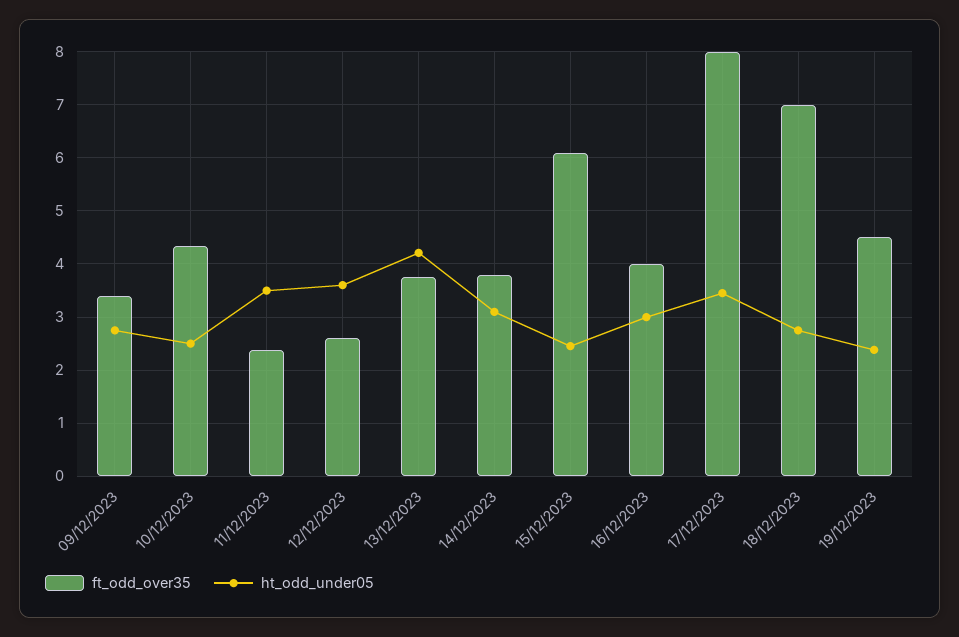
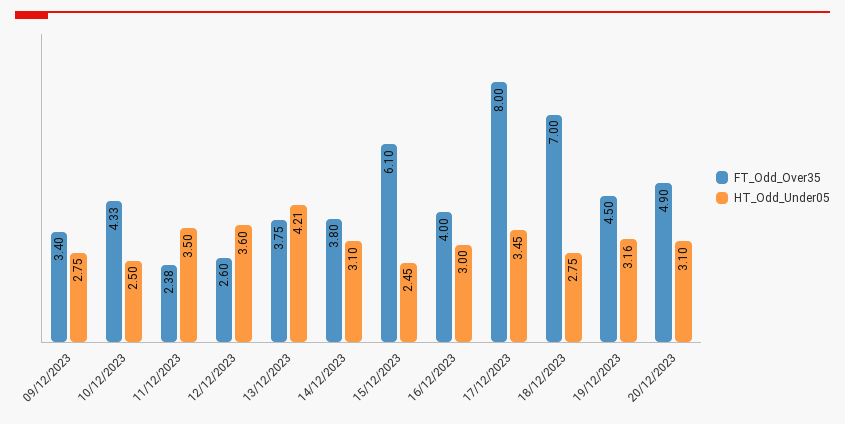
ht_odd_under05, 19/12/2023: 2.4 -> 3.16
ft_odd_over35, 20/12/2023: none -> 4.9
ht_odd_under05, 20/12/2023: none -> 3.1

